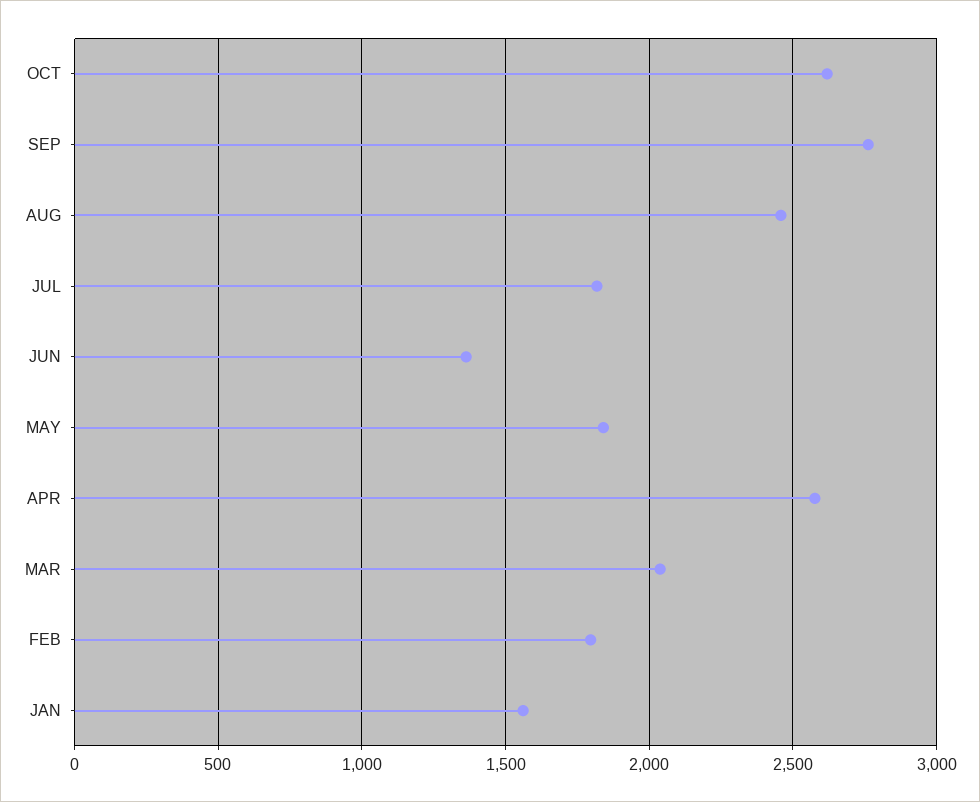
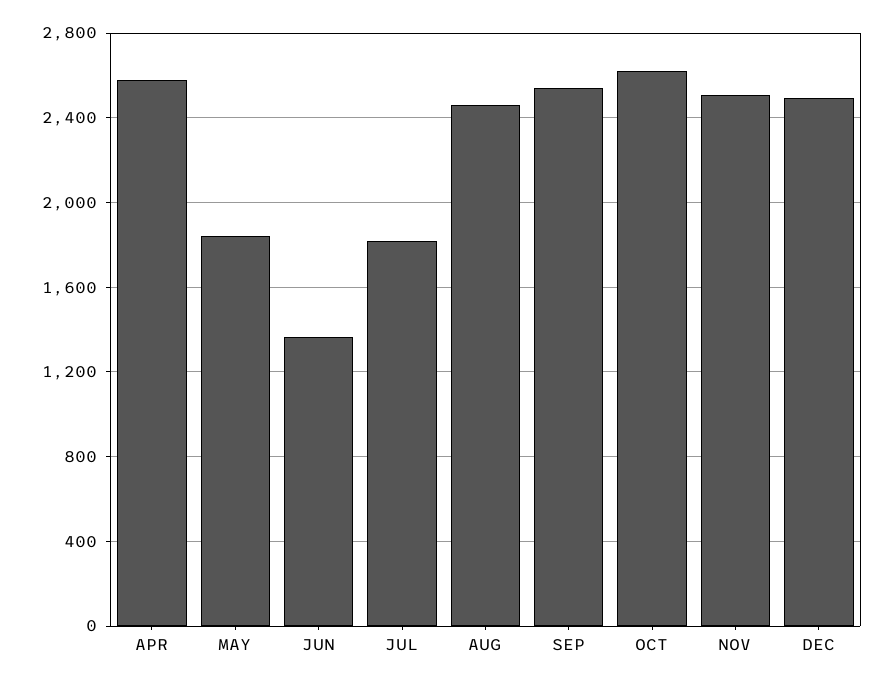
SEP: 2750 -> 2550
MAR: 2050 -> none
FEB: 1800 -> none
JAN: 1550 -> none
NOV: none -> 2500
DEC: none -> 2500

